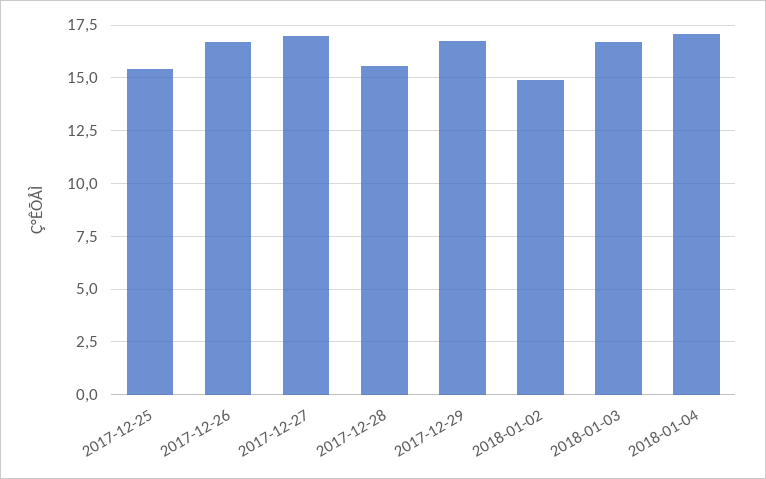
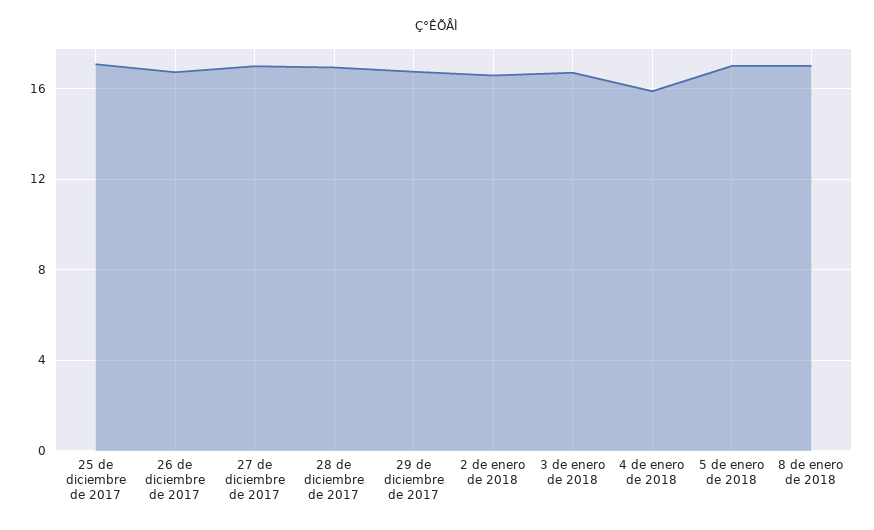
2017-12-25: 15.5 -> 17
2017-12-28: 15.5 -> 17
2018-01-02: 15 -> 16.5
2018-01-04: 17 -> 16
5 de enero de 2018: none -> 17
8 de enero de 2018: none -> 17

